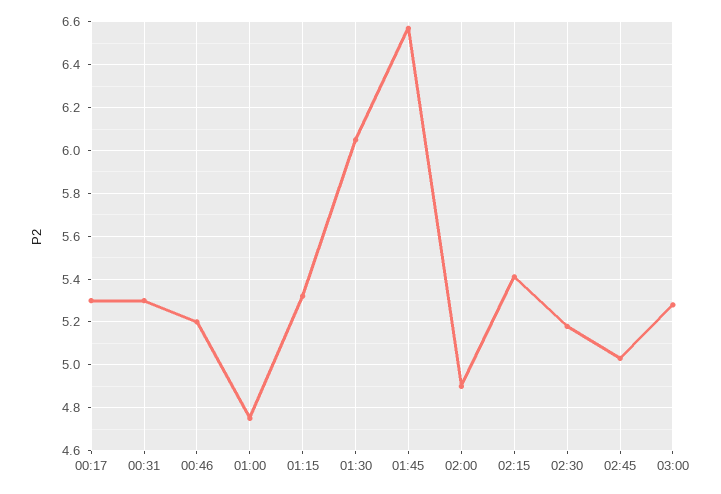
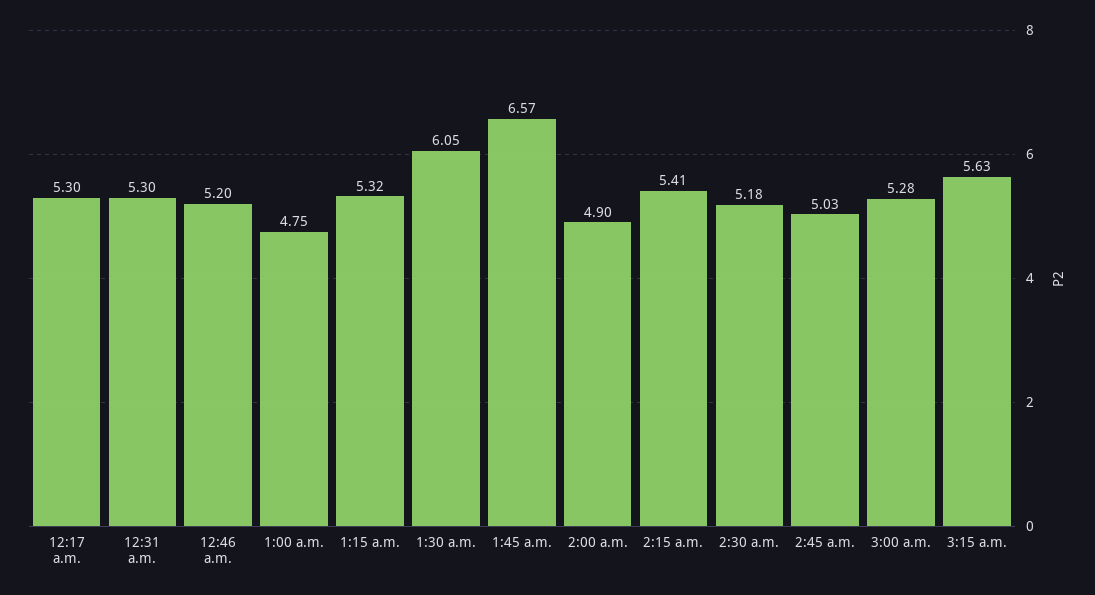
3:15 a.m.: none -> 5.63

